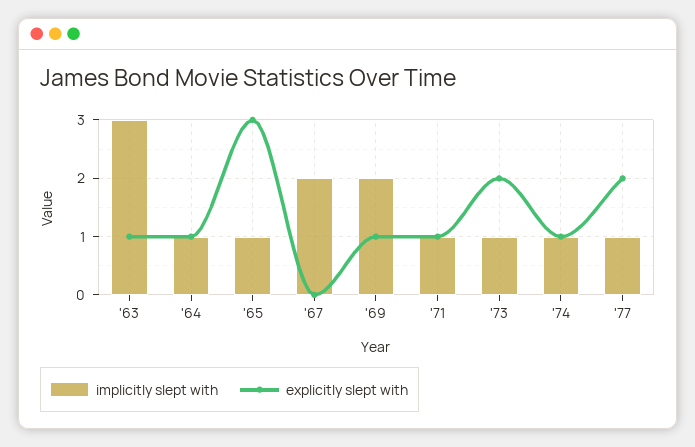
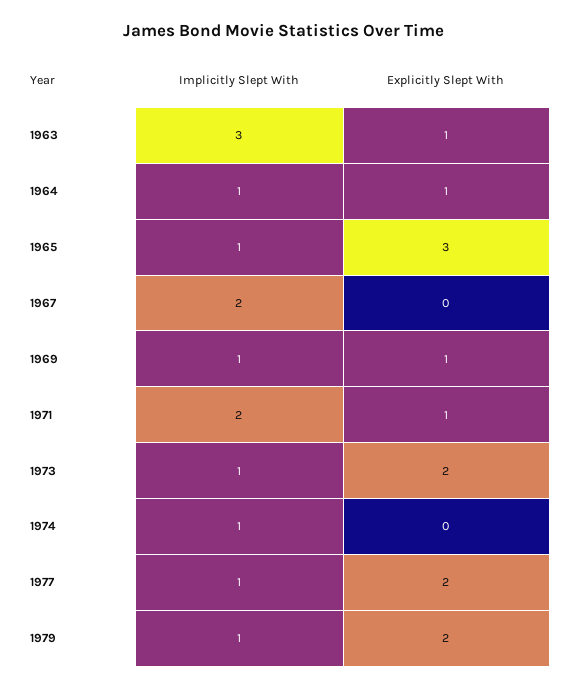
implicitly slept with, '69: 2 -> 1
implicitly slept with, '71: 1 -> 2
explicitly slept with, '74: 1 -> 0
implicitly slept with, 1979: none -> 1
explicitly slept with, 1979: none -> 2

